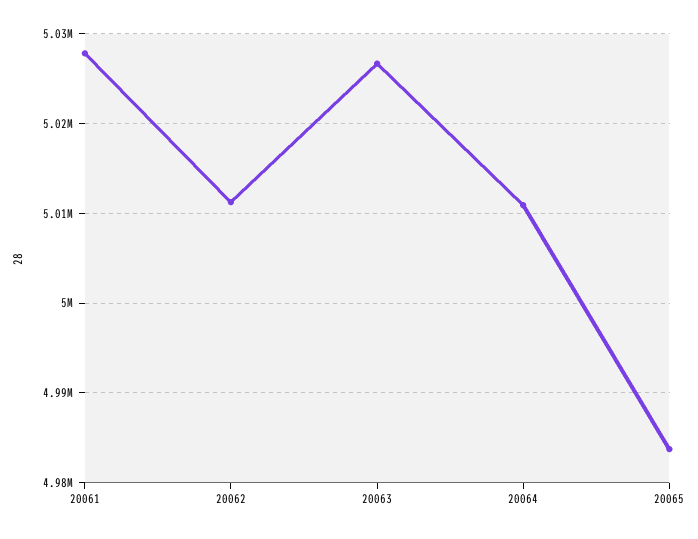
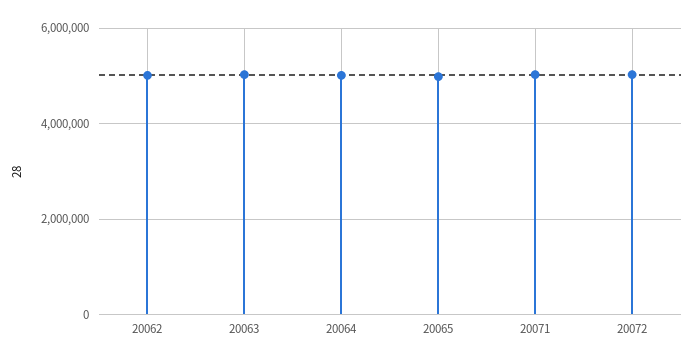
20061: 5028000 -> none
20071: none -> 5000000
20072: none -> 5000000

